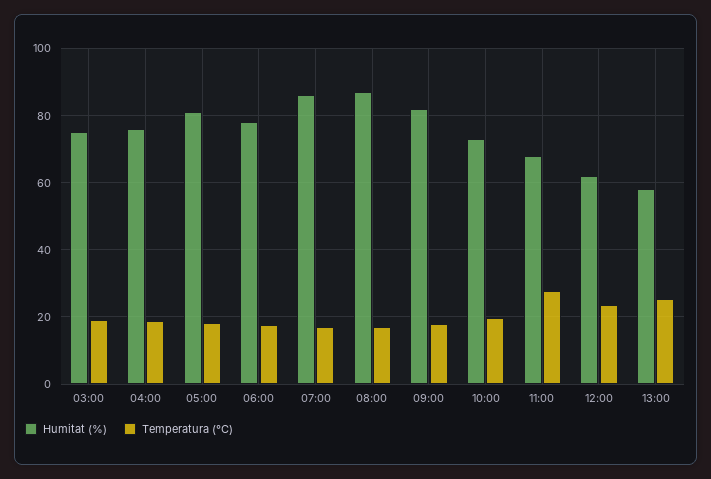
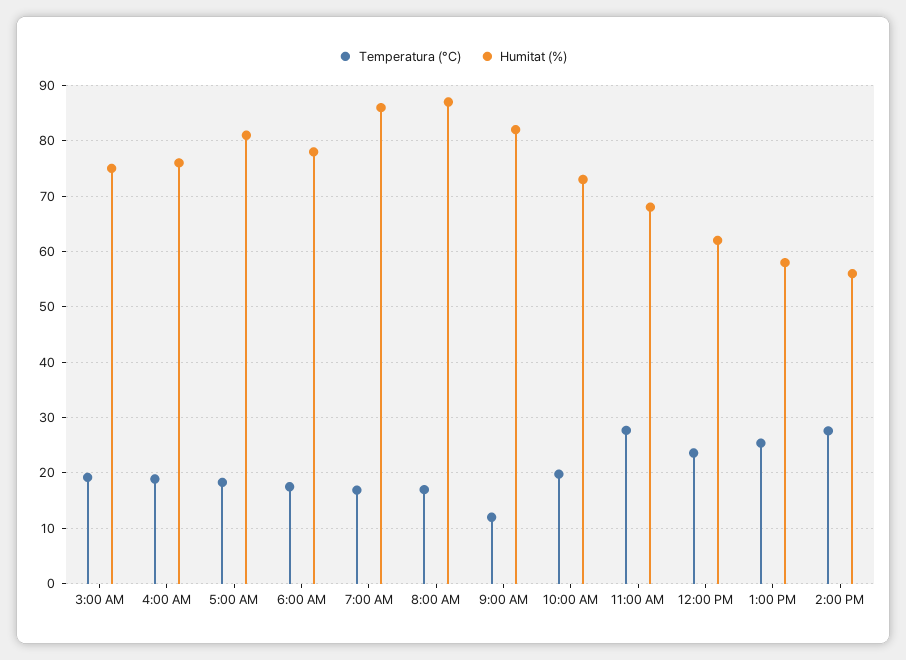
Temperatura (°C), 09:00: 18 -> 12
Temperatura (°C), 2:00 PM: none -> 28
Humitat (%), 2:00 PM: none -> 56

